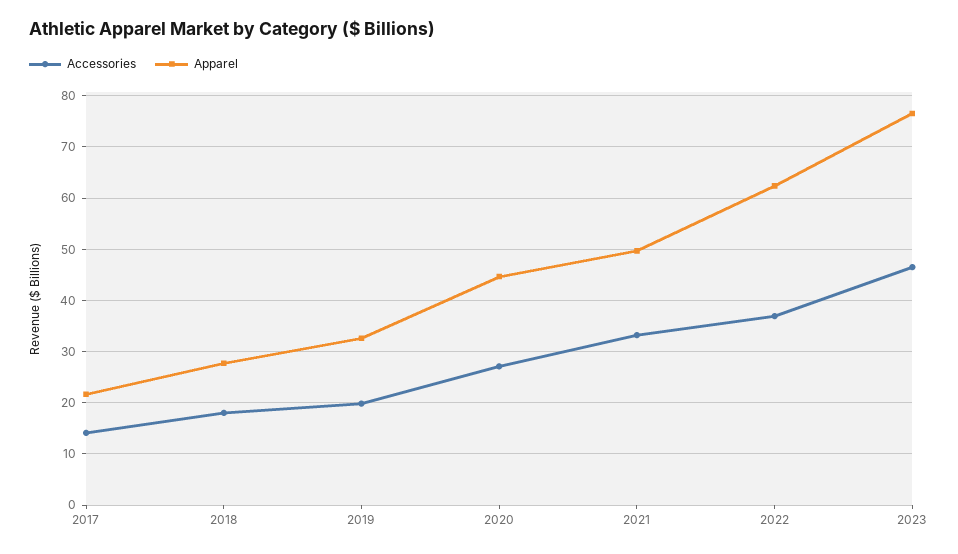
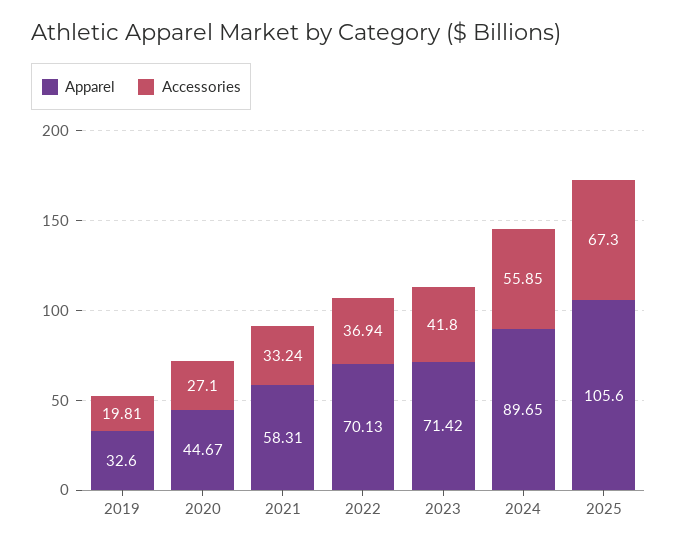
Accessories, 2017: 14 -> none
Apparel, 2017: 22 -> none
Accessories, 2018: 18 -> none
Apparel, 2018: 28 -> none
Apparel, 2021: 50 -> 58.31
Apparel, 2022: 62 -> 70.13
Accessories, 2023: 46 -> 41.8
Apparel, 2023: 76 -> 71.42
Apparel, 2024: none -> 89.65
Accessories, 2024: none -> 55.85
Apparel, 2025: none -> 105.6
Accessories, 2025: none -> 67.3

